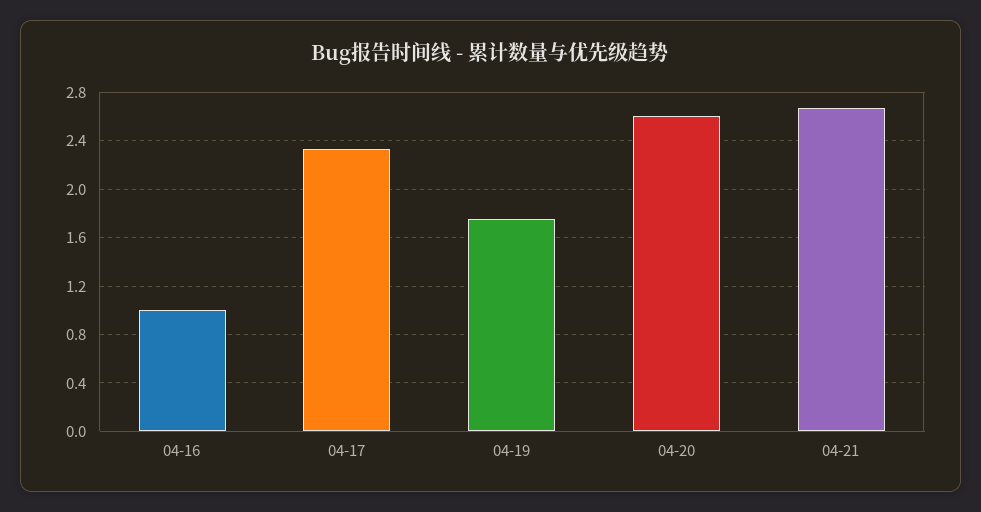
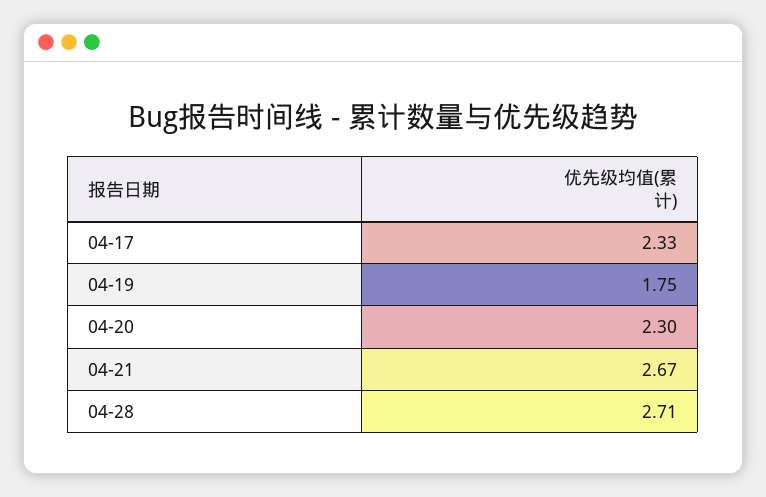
04-16: 1 -> none
04-20: 2.6 -> 2.3
04-28: none -> 2.71

